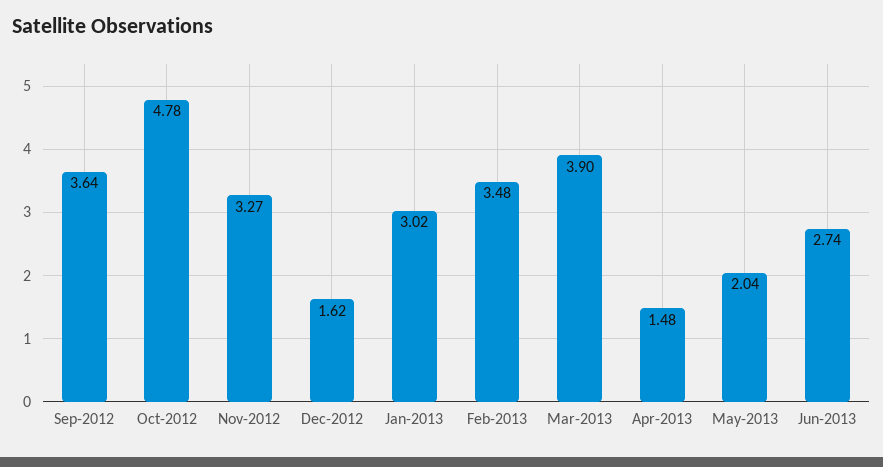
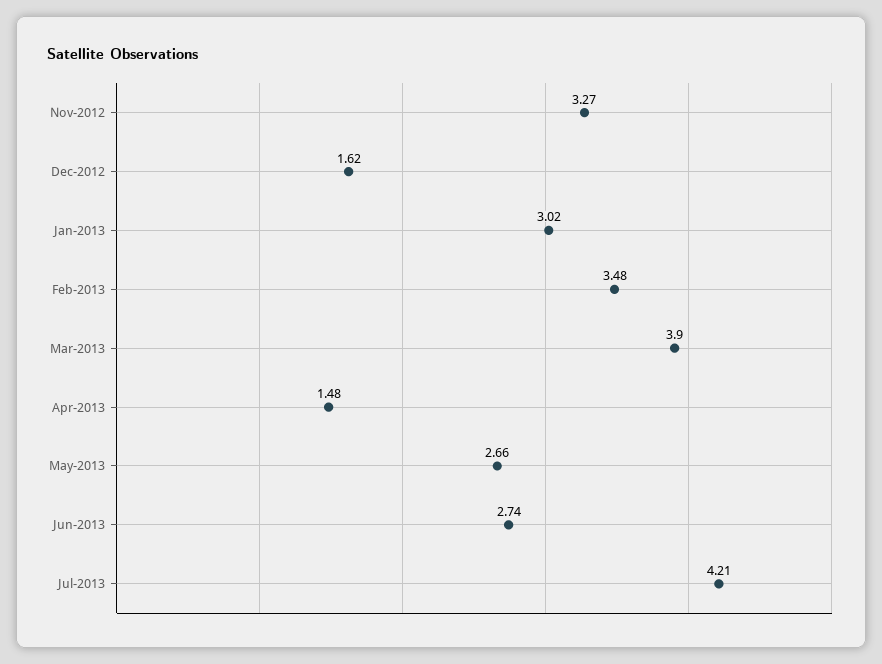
Sep-2012: 3.64 -> none
Oct-2012: 4.78 -> none
May-2013: 2.04 -> 2.66
Jul-2013: none -> 4.21

